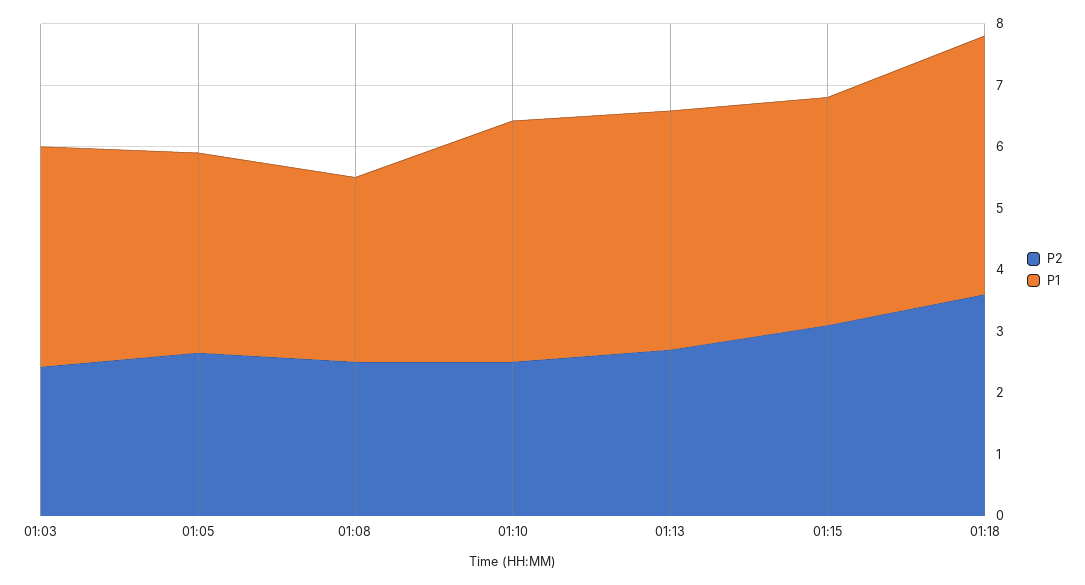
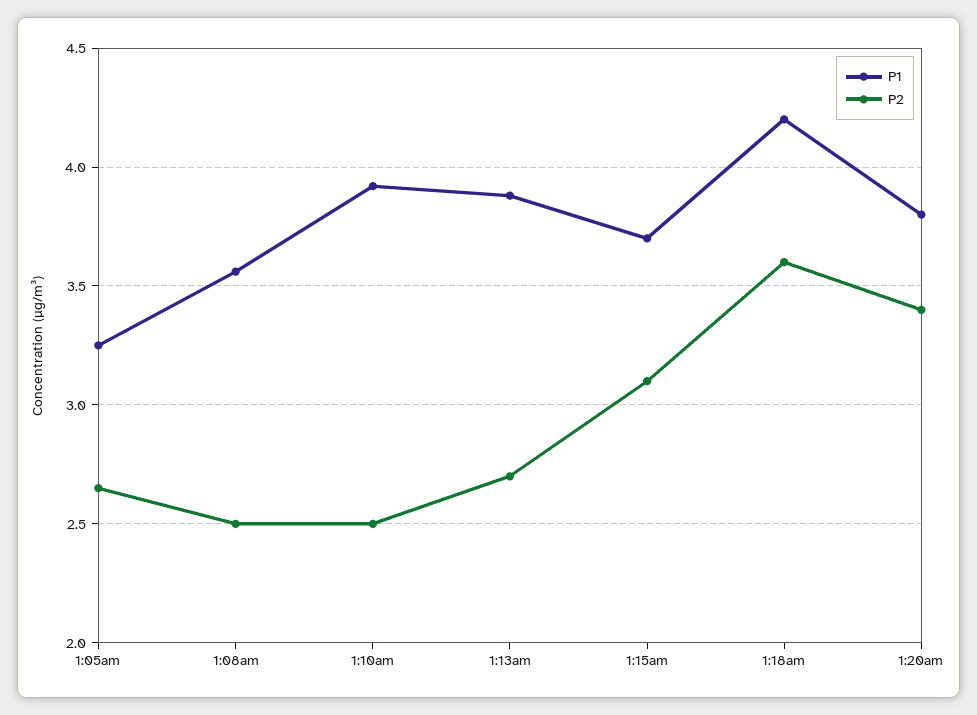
P2, 01:03: 2.4 -> none
P1, 01:03: 3.6 -> none
P1, 01:08: 3 -> 3.55
P1, 1:20am: none -> 3.8
P2, 1:20am: none -> 3.4

